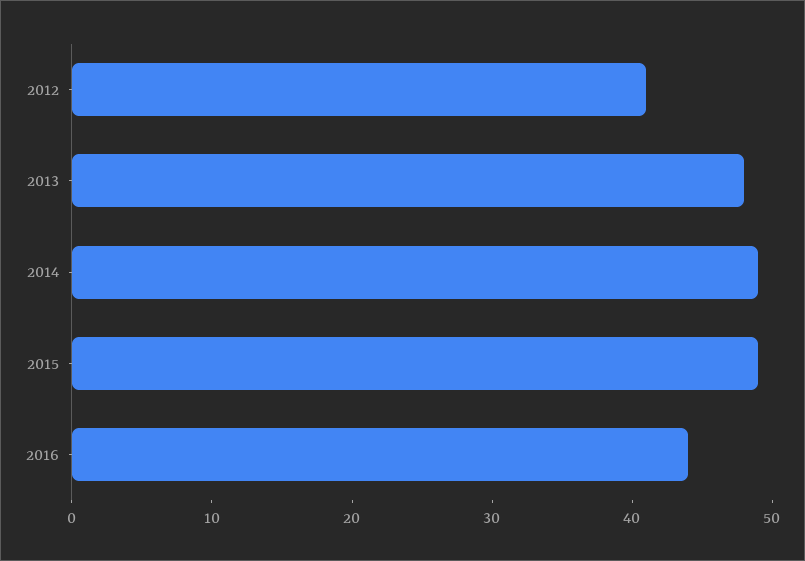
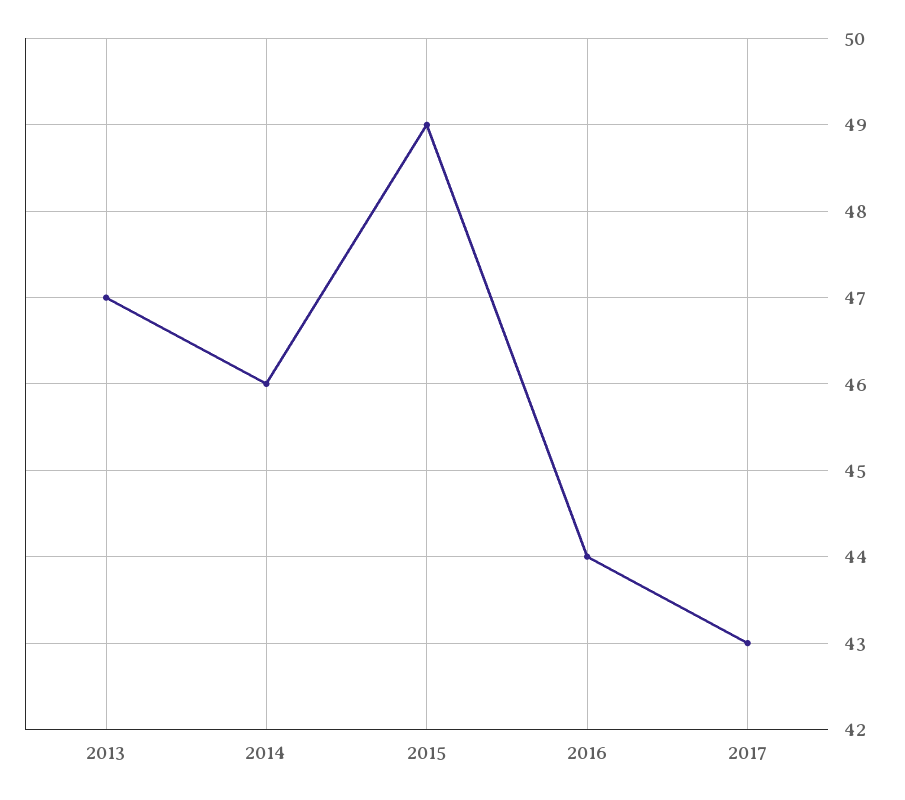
2012: 41 -> none
2013: 48 -> 47
2014: 49 -> 46
2017: none -> 43

